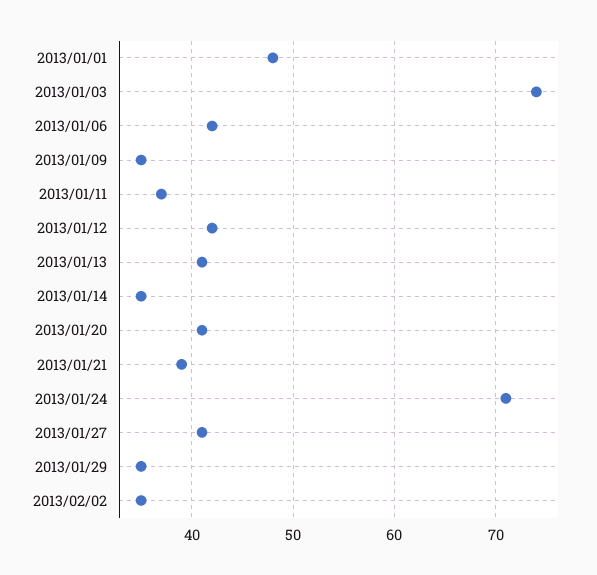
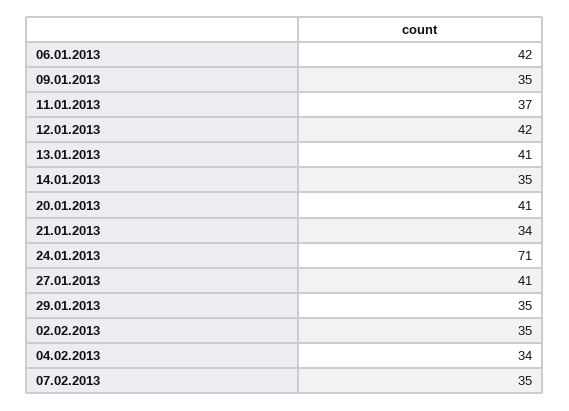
2013/01/01: 48 -> none
2013/01/03: 74 -> none
2013/01/21: 39 -> 34
04.02.2013: none -> 34
07.02.2013: none -> 35

